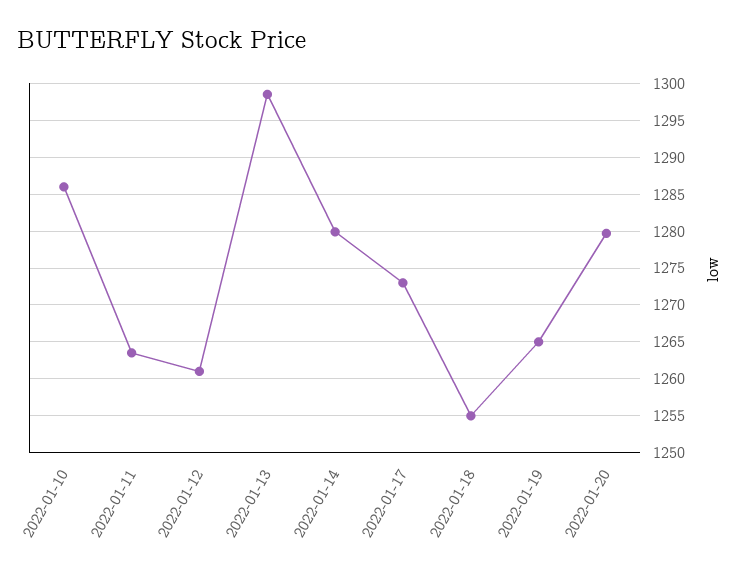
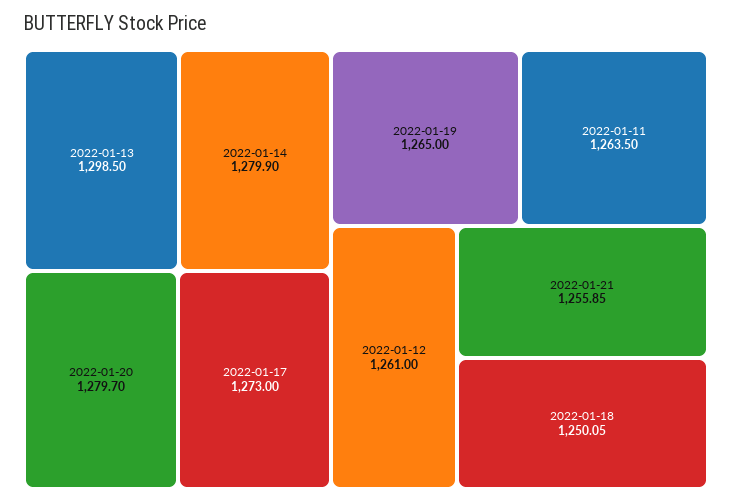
2022-01-10: 1286 -> none
2022-01-18: 1255 -> 1250.05
2022-01-21: none -> 1255.85

